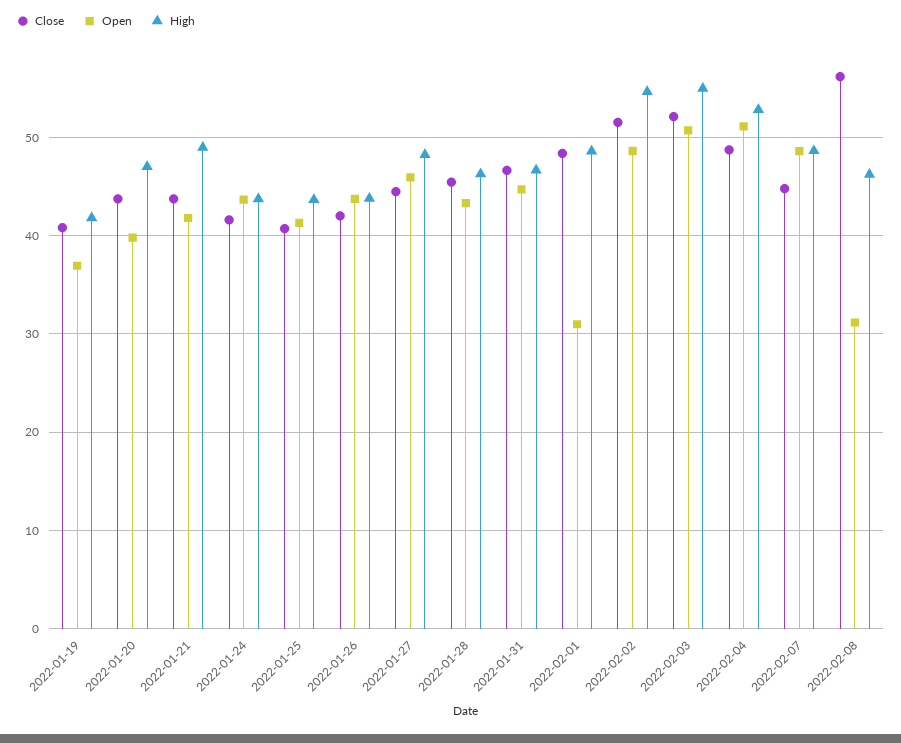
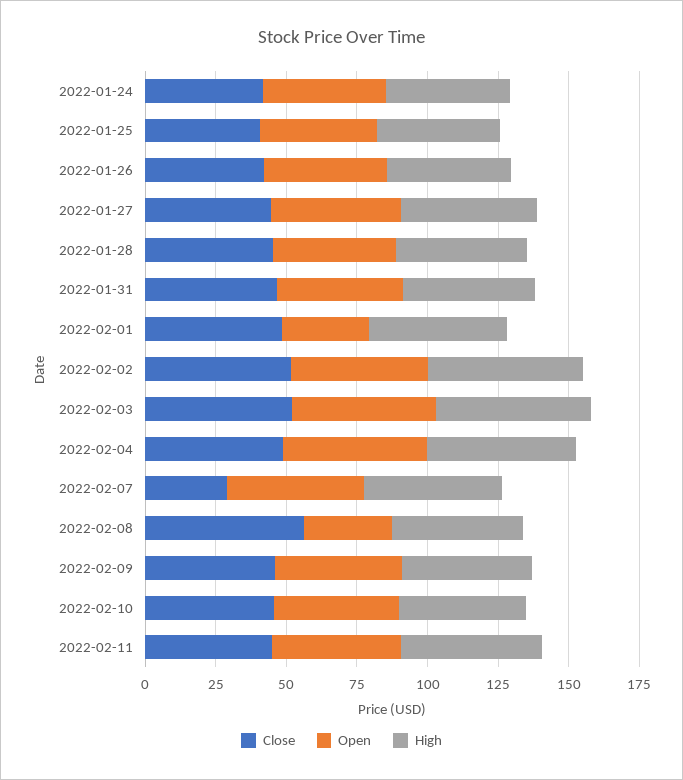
Close, 2022-01-19: 41 -> none
Open, 2022-01-19: 37 -> none
High, 2022-01-19: 42 -> none
Close, 2022-01-20: 44 -> none
Open, 2022-01-20: 40 -> none
High, 2022-01-20: 47 -> none
Close, 2022-01-21: 44 -> none
Open, 2022-01-21: 42 -> none
High, 2022-01-21: 49 -> none
Close, 2022-02-07: 45 -> 30
Close, 2022-02-09: none -> 45
Open, 2022-02-09: none -> 45
High, 2022-02-09: none -> 45
Close, 2022-02-10: none -> 45
Open, 2022-02-10: none -> 45
High, 2022-02-10: none -> 45
Close, 2022-02-11: none -> 45
Open, 2022-02-11: none -> 45
High, 2022-02-11: none -> 50

